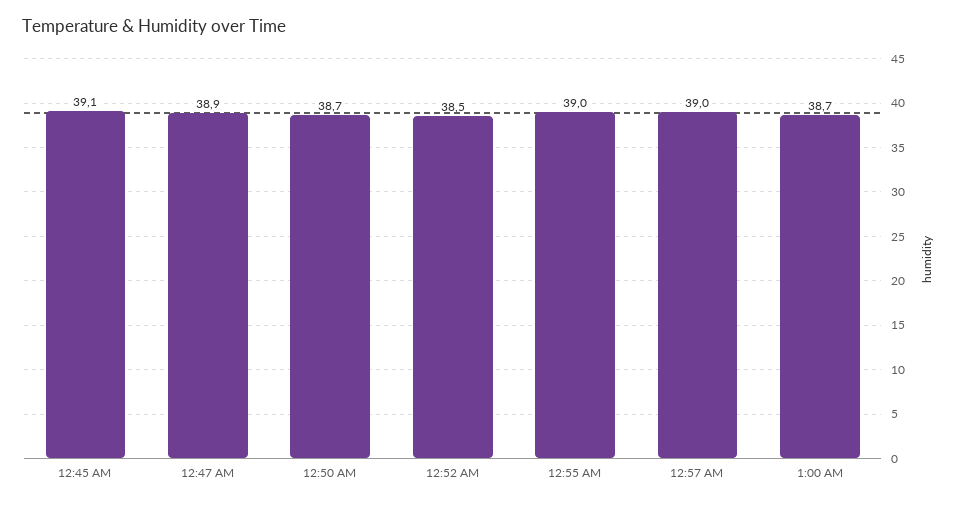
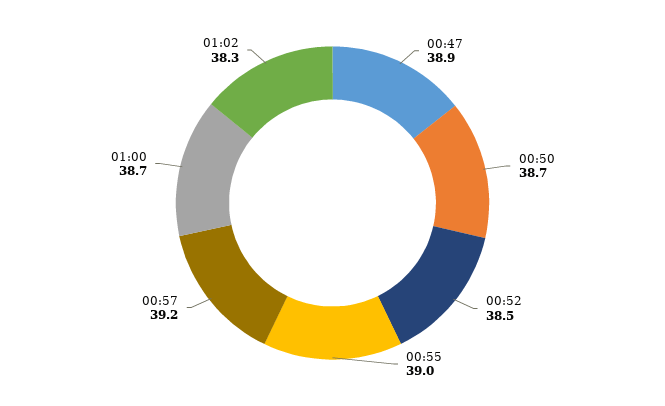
12:45 AM: 39.1 -> none
12:57 AM: 39 -> 39.2
01:02: none -> 38.3

